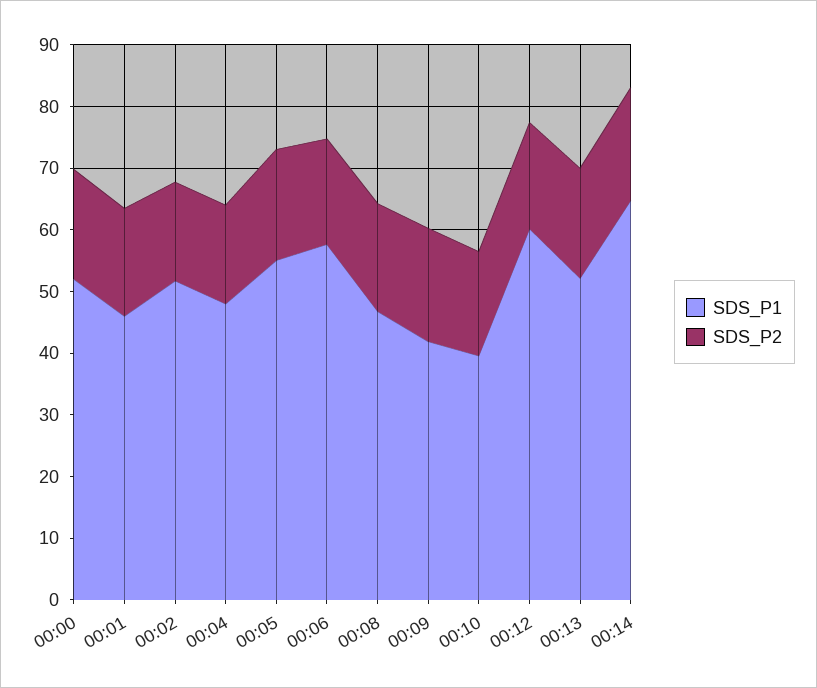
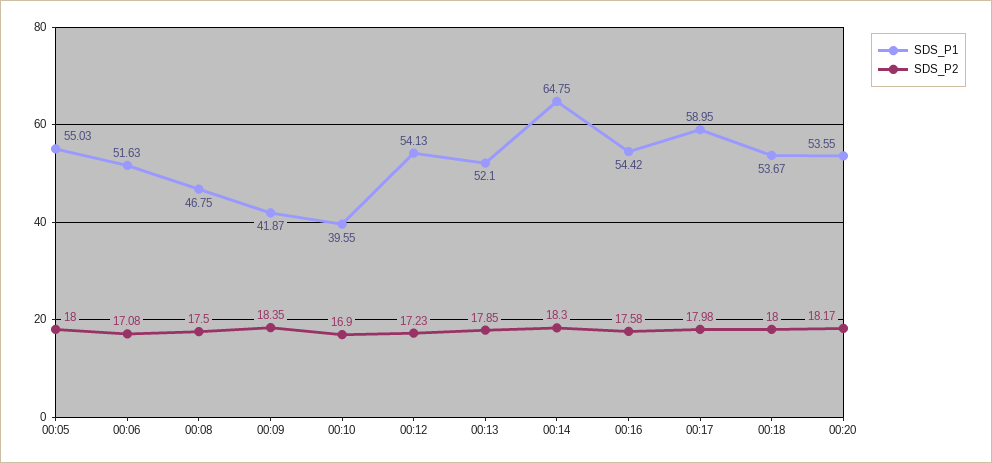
SDS_P1, 00:00: 52 -> none
SDS_P2, 00:00: 18 -> none
SDS_P1, 00:01: 46 -> none
SDS_P2, 00:01: 18 -> none
SDS_P1, 00:02: 52 -> none
SDS_P2, 00:02: 16 -> none
SDS_P1, 00:04: 48 -> none
SDS_P2, 00:04: 16 -> none
SDS_P1, 00:06: 58 -> 51.63
SDS_P1, 00:12: 60 -> 54.13
SDS_P1, 00:16: none -> 54.42
SDS_P2, 00:16: none -> 17.58
SDS_P1, 00:17: none -> 58.95
SDS_P2, 00:17: none -> 17.98
SDS_P1, 00:18: none -> 53.67
SDS_P2, 00:18: none -> 18
SDS_P1, 00:20: none -> 53.55
SDS_P2, 00:20: none -> 18.17

